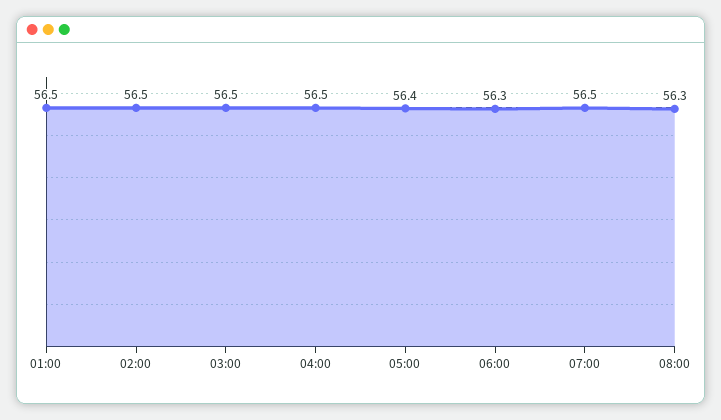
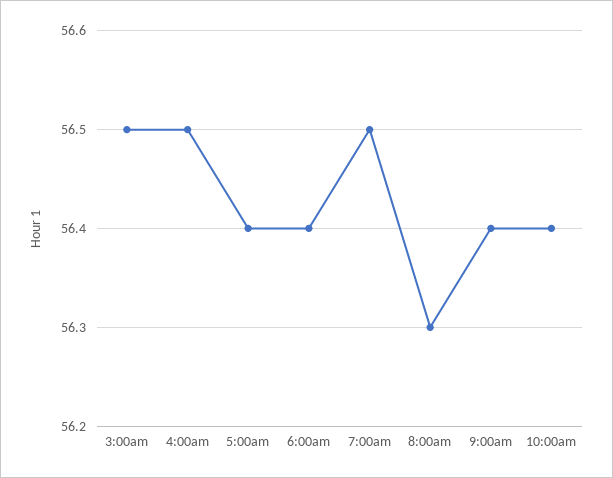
01:00: 56.5 -> none
02:00: 56.5 -> none
06:00: 56.3 -> 56.4
9:00am: none -> 56.4
10:00am: none -> 56.4

